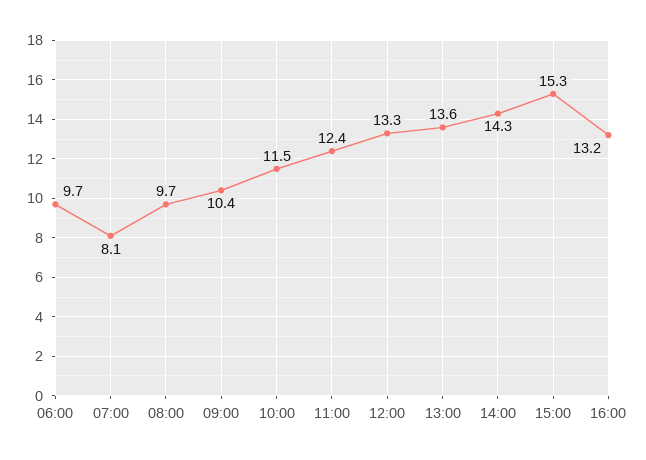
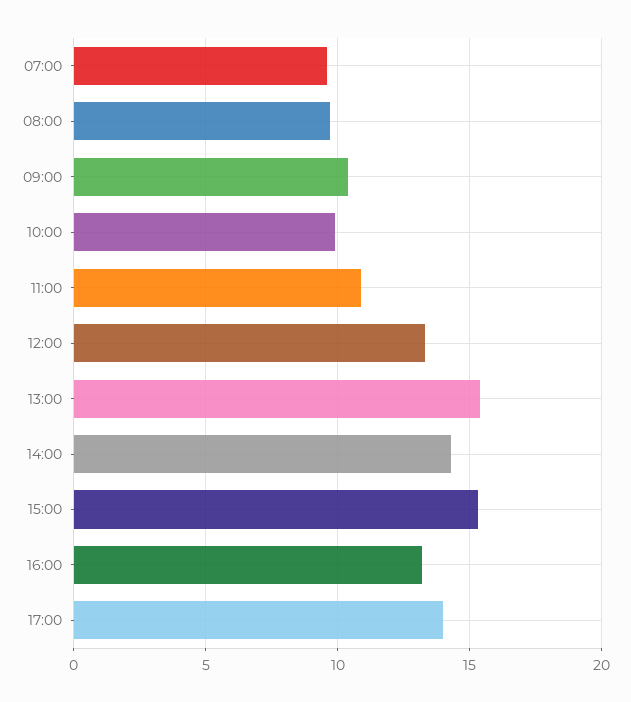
06:00: 9.7 -> none
07:00: 8.1 -> 9.5
10:00: 11.5 -> 10
11:00: 12.4 -> 11
13:00: 13.6 -> 15.5
17:00: none -> 14

